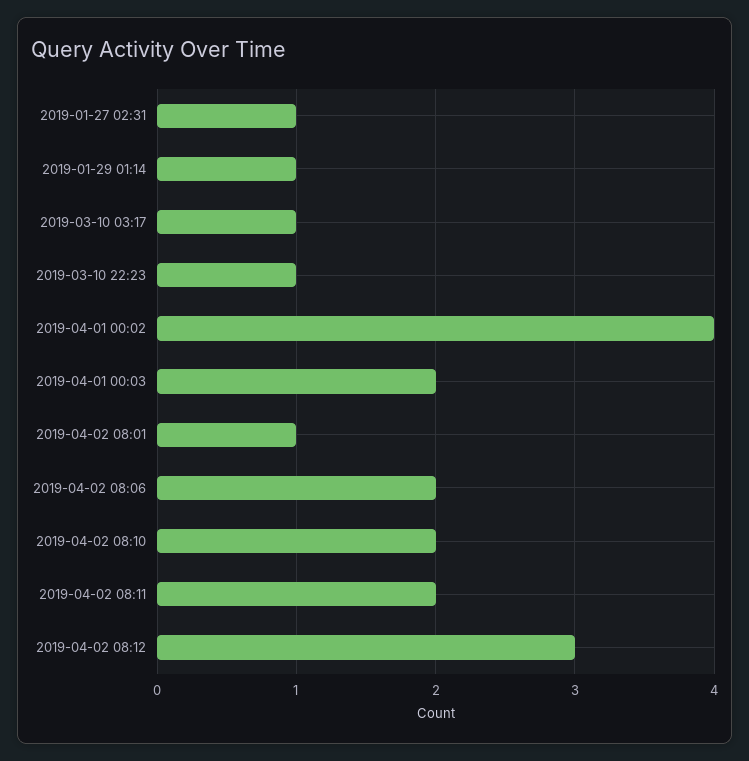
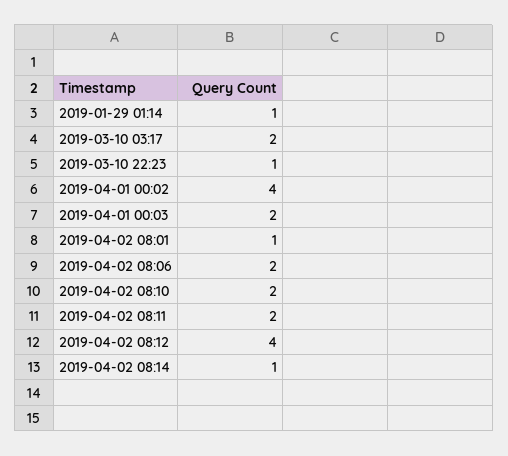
2019-01-27 02:31: 1 -> none
2019-03-10 03:17: 1 -> 2
2019-04-02 08:12: 3 -> 4
2019-04-02 08:14: none -> 1

